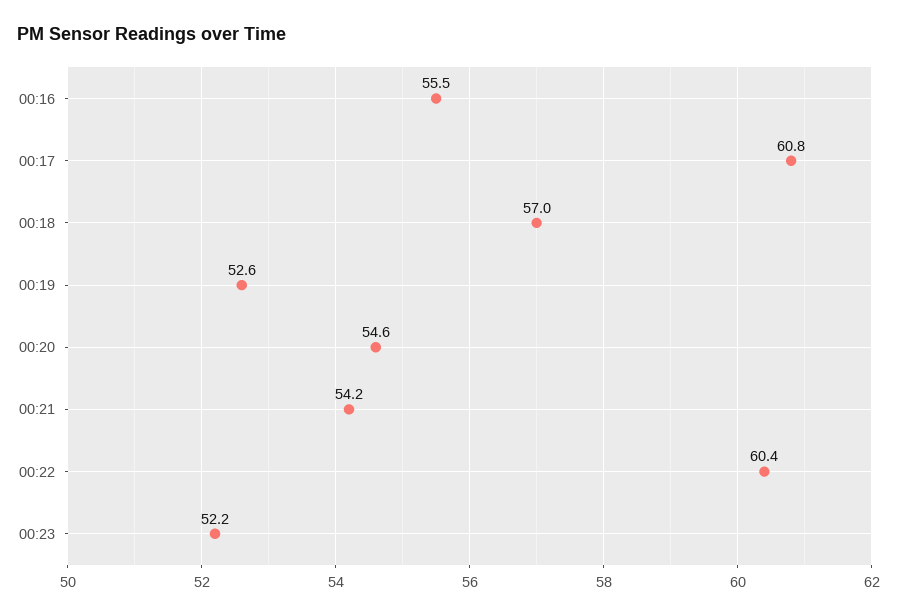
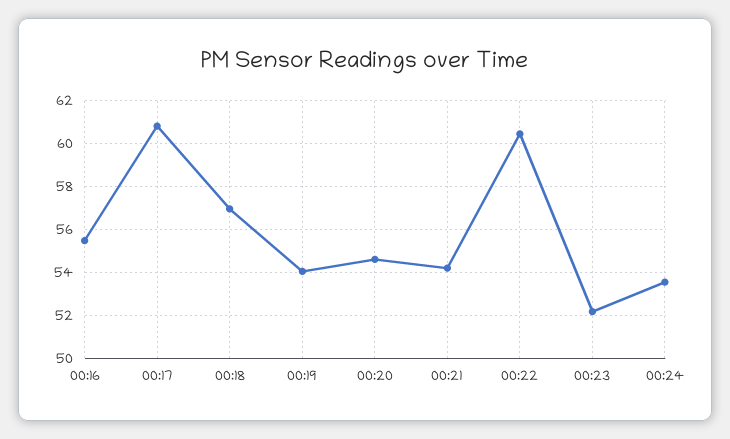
00:19: 52.6 -> 54
00:24: none -> 53.5

